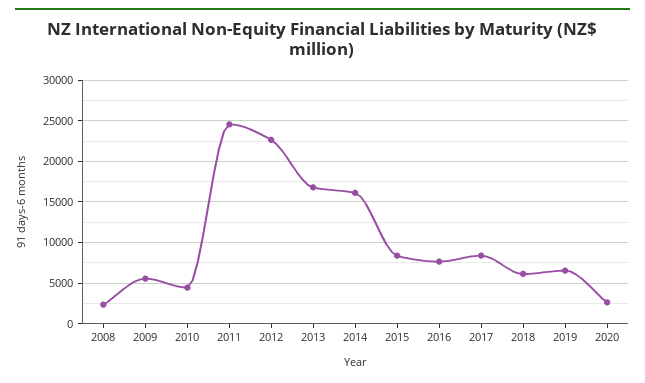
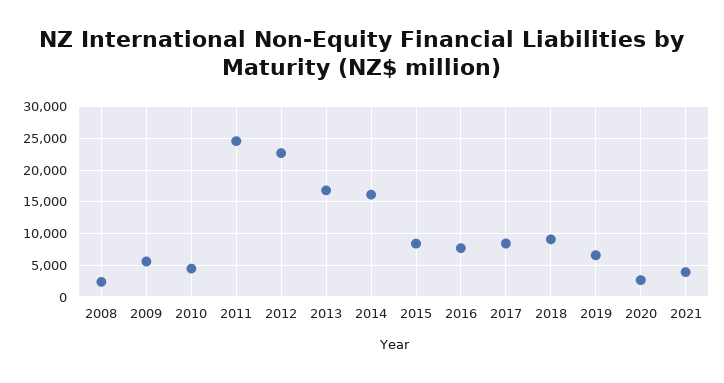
2018: 6000 -> 9000
2021: none -> 4000

